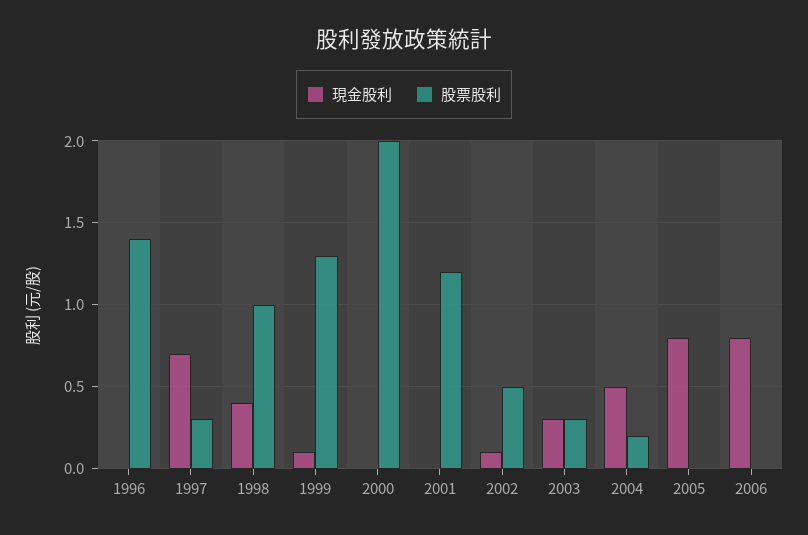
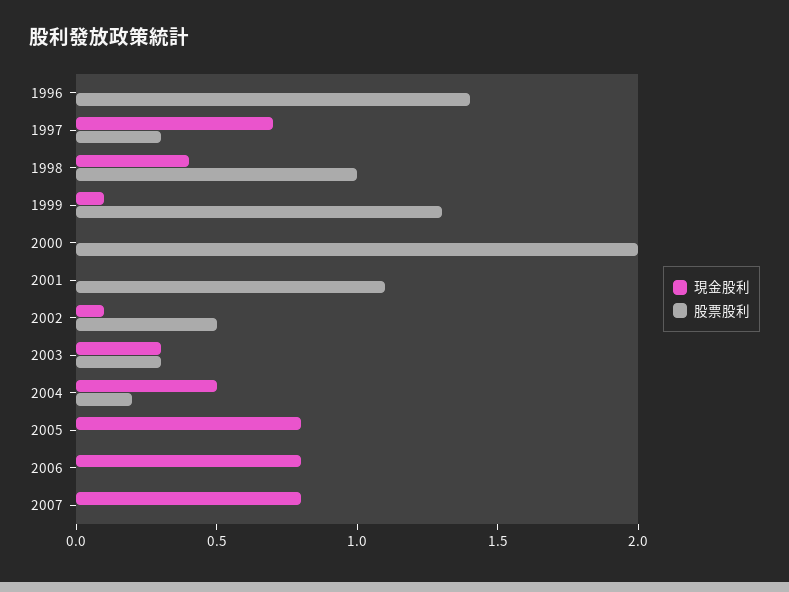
股票股利, 2001: 1.2 -> 1.1
現金股利, 2007: none -> 0.8
股票股利, 2007: none -> 0

